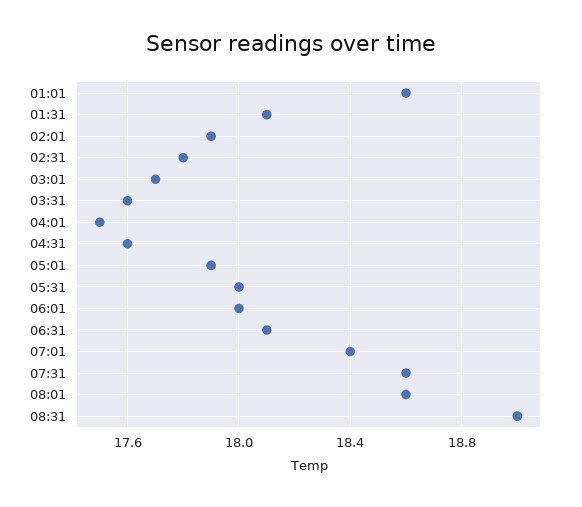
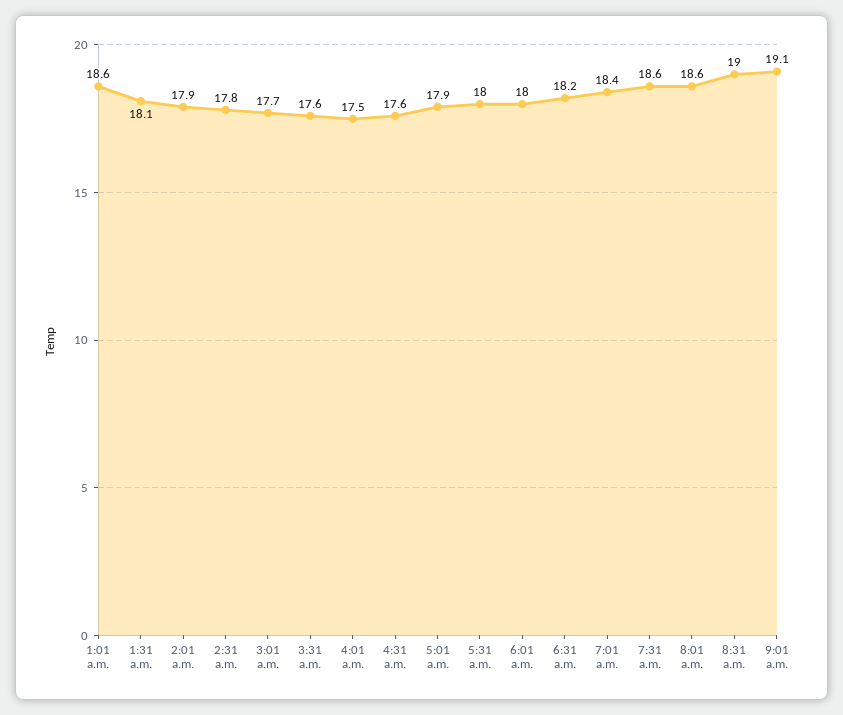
06:31: 18.1 -> 18.2
9:01 a.m.: none -> 19.1

